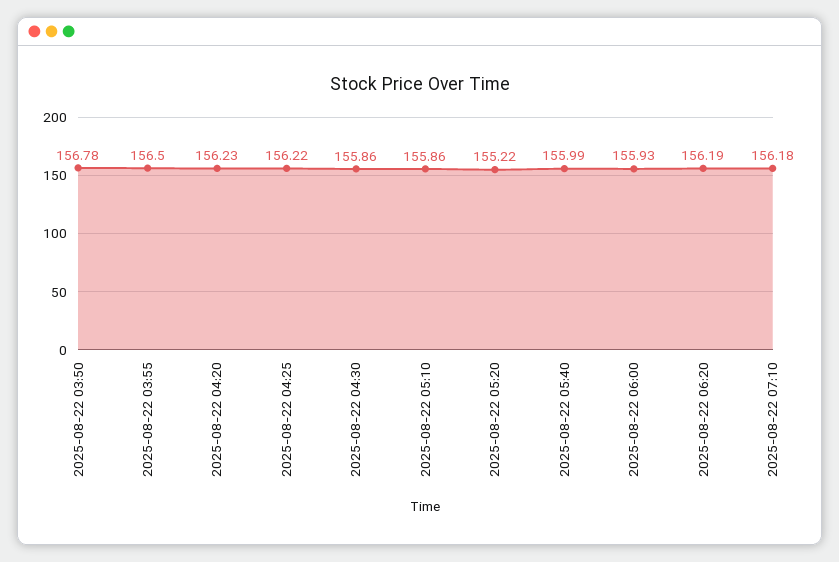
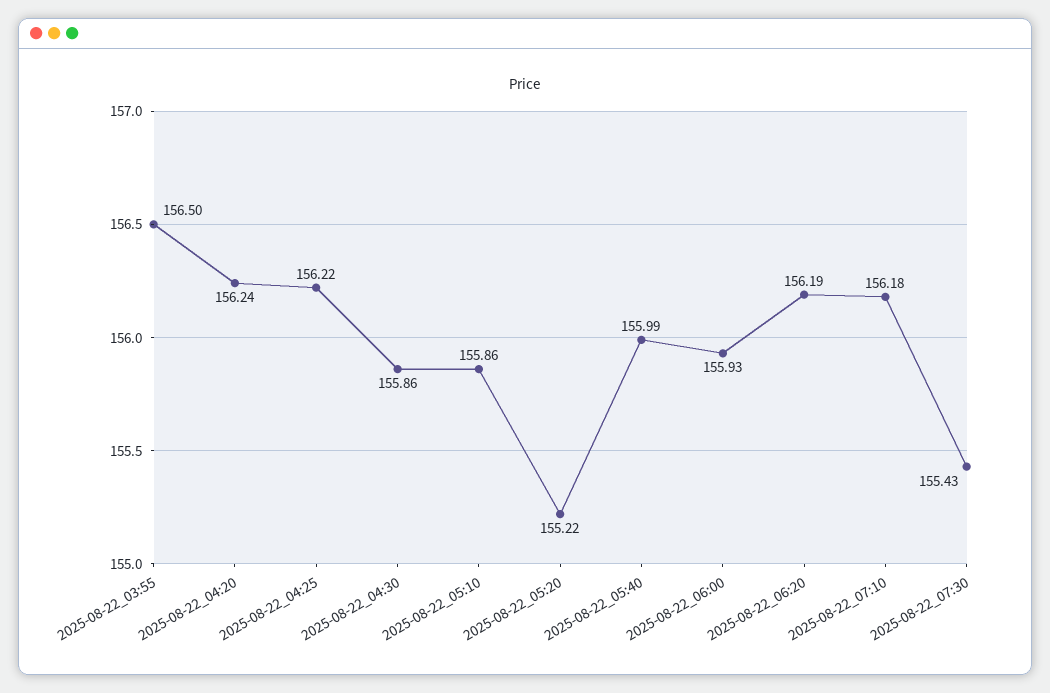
2025-08-22 03:50: 156.78 -> none
2025-08-22 04:20: 156.23 -> 156.24
2025-08-22_07:30: none -> 155.43

